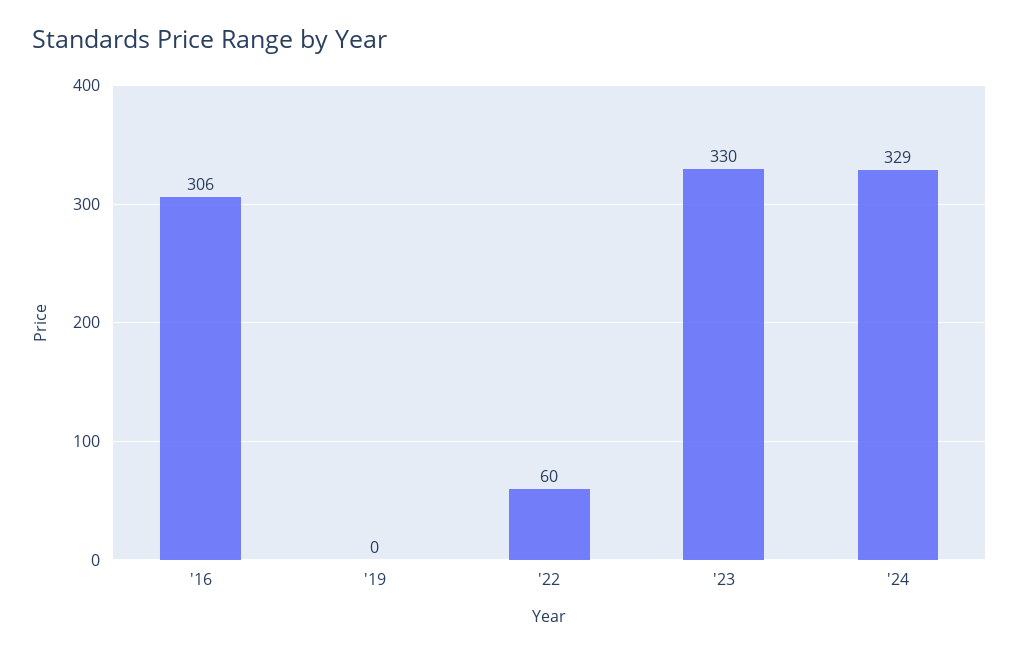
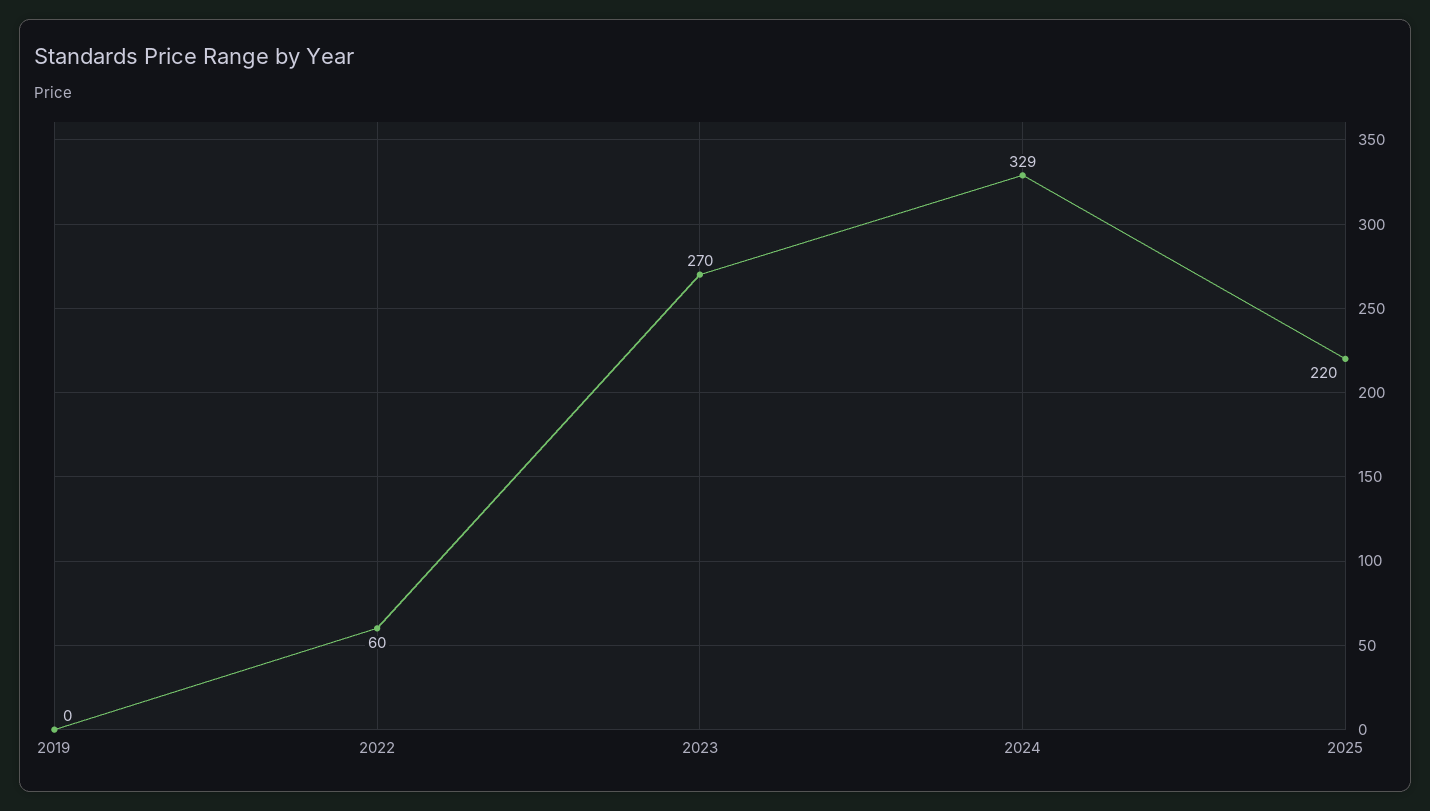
'16: 306 -> none
'23: 330 -> 270
2025: none -> 220

